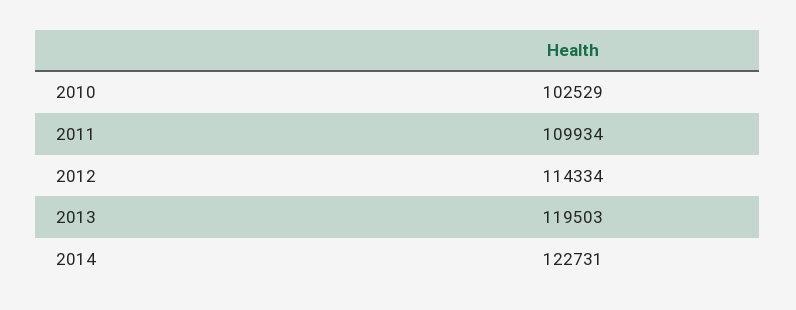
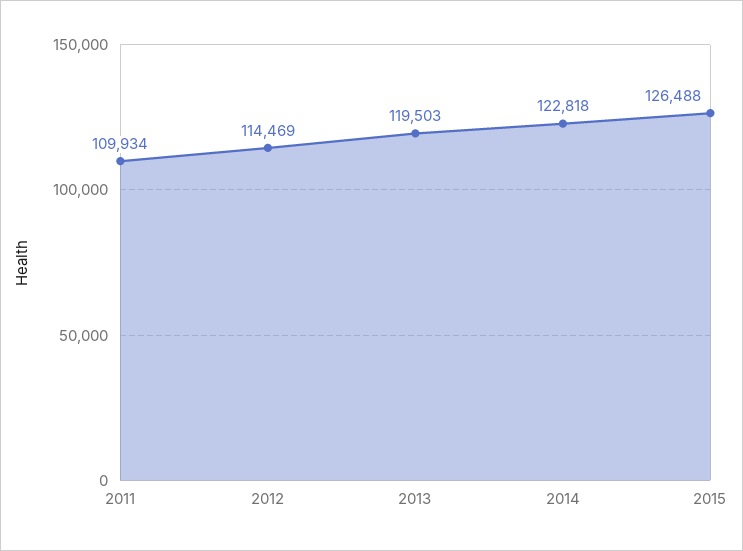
2010: 102529 -> none
2012: 114334 -> 114469
2014: 122731 -> 122818
2015: none -> 126488

